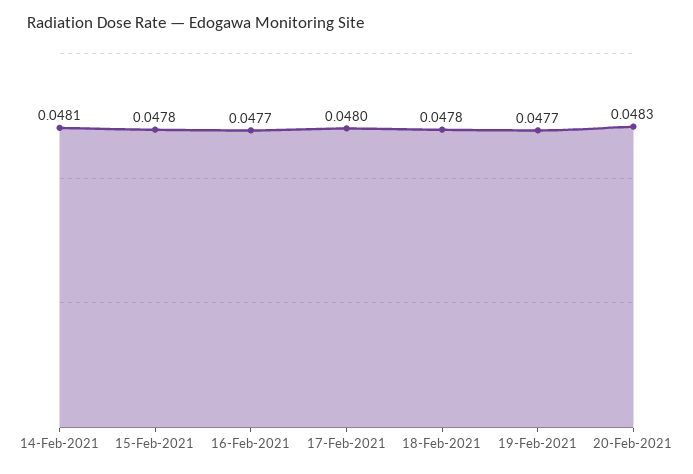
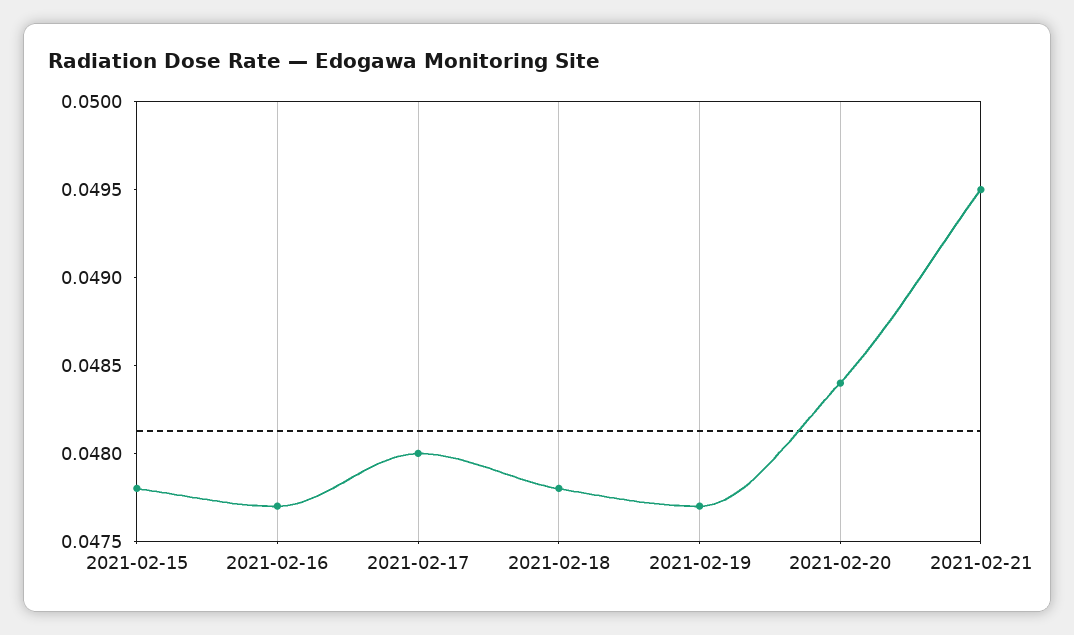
14-Feb-2021: 0.0481 -> none
20-Feb-2021: 0.0483 -> 0.0484
2021-02-21: none -> 0.0495

